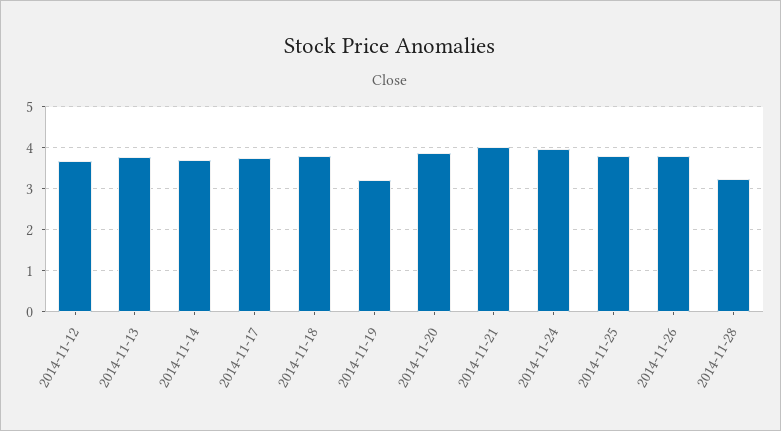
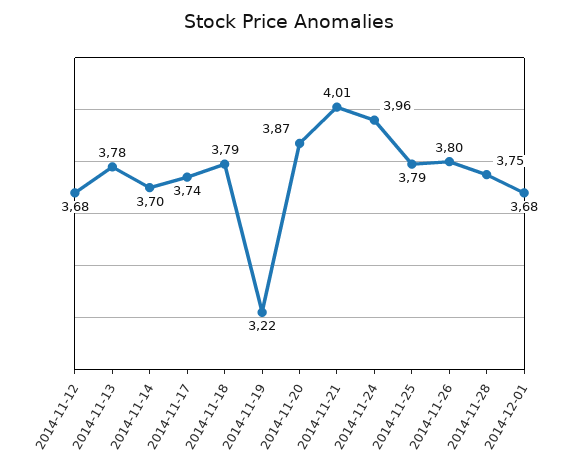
2014-11-28: 3.2 -> 3.75
2014-12-01: none -> 3.68

